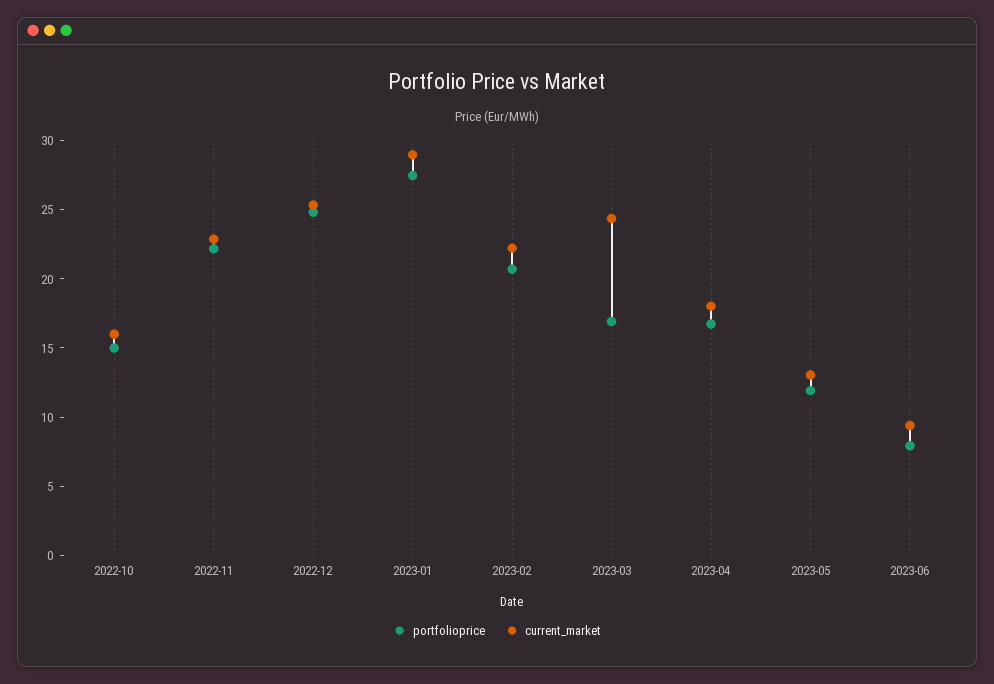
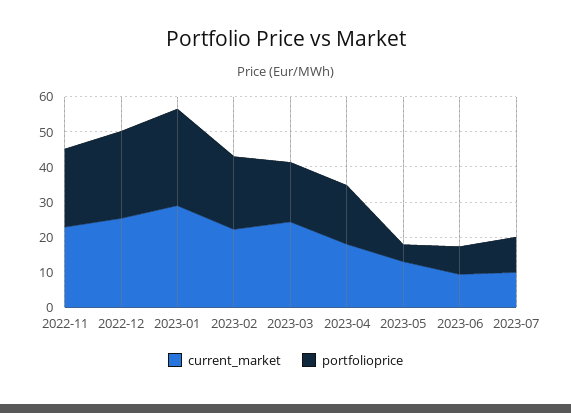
portfolioprice, 2022-10: 15 -> none
current_market, 2022-10: 16 -> none
portfolioprice, 2023-05: 12 -> 5
current_market, 2023-07: none -> 10
portfolioprice, 2023-07: none -> 10

